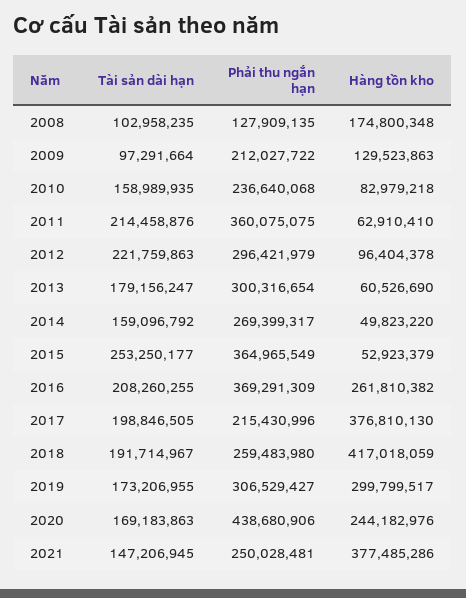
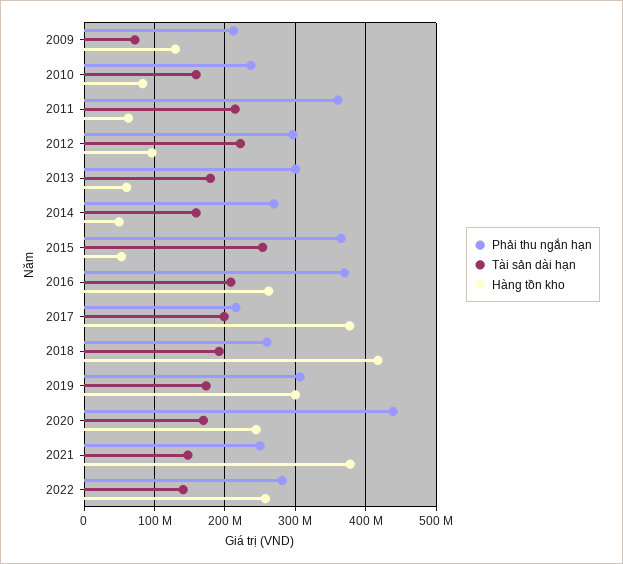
Tài sản dài hạn, 2008: 102958235 -> none
Phải thu ngắn hạn, 2008: 127909135 -> none
Hàng tồn kho, 2008: 174800348 -> none
Tài sản dài hạn, 2009: 97291664 -> 70000000
Phải thu ngắn hạn, 2022: none -> 280000000
Tài sản dài hạn, 2022: none -> 140000000
Hàng tồn kho, 2022: none -> 260000000

